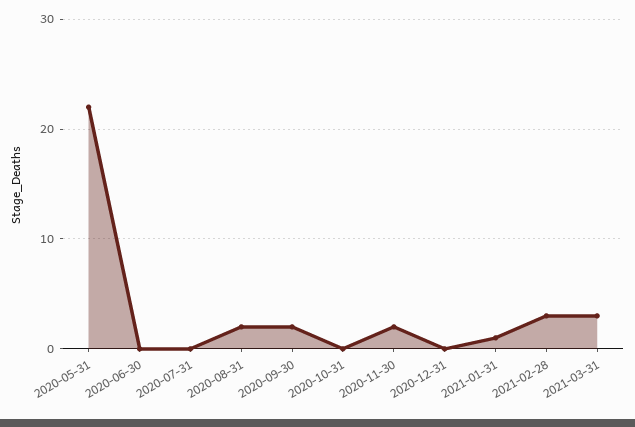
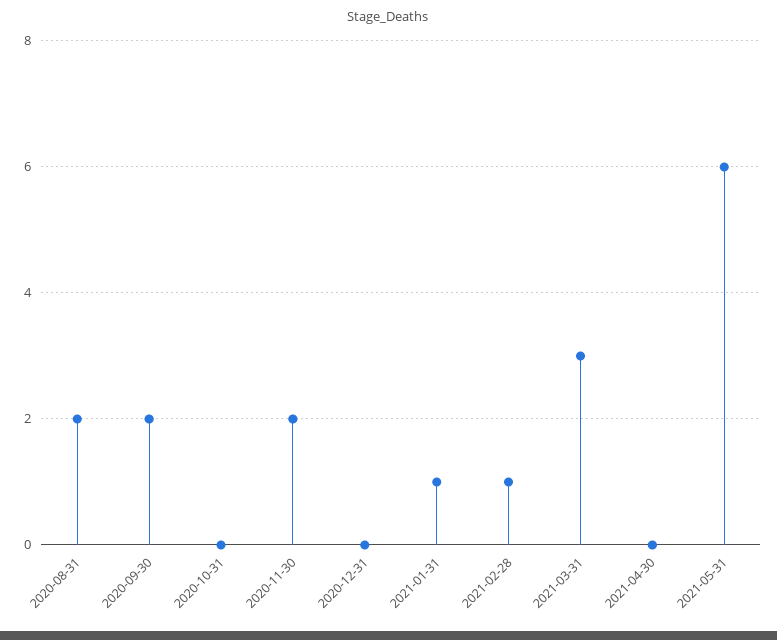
2020-05-31: 22 -> none
2020-06-30: 0 -> none
2020-07-31: 0 -> none
2021-02-28: 3 -> 1
2021-04-30: none -> 0
2021-05-31: none -> 6

